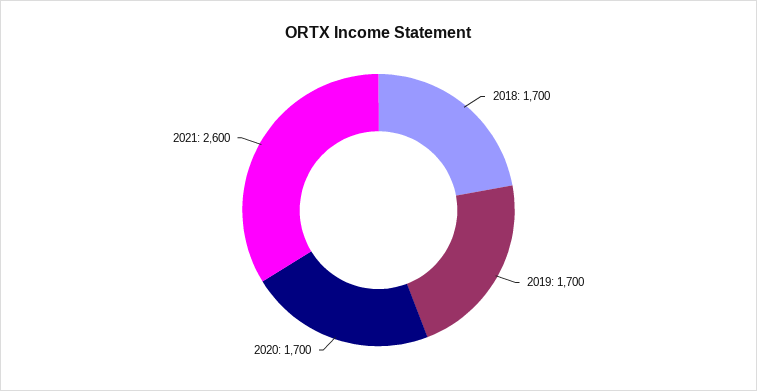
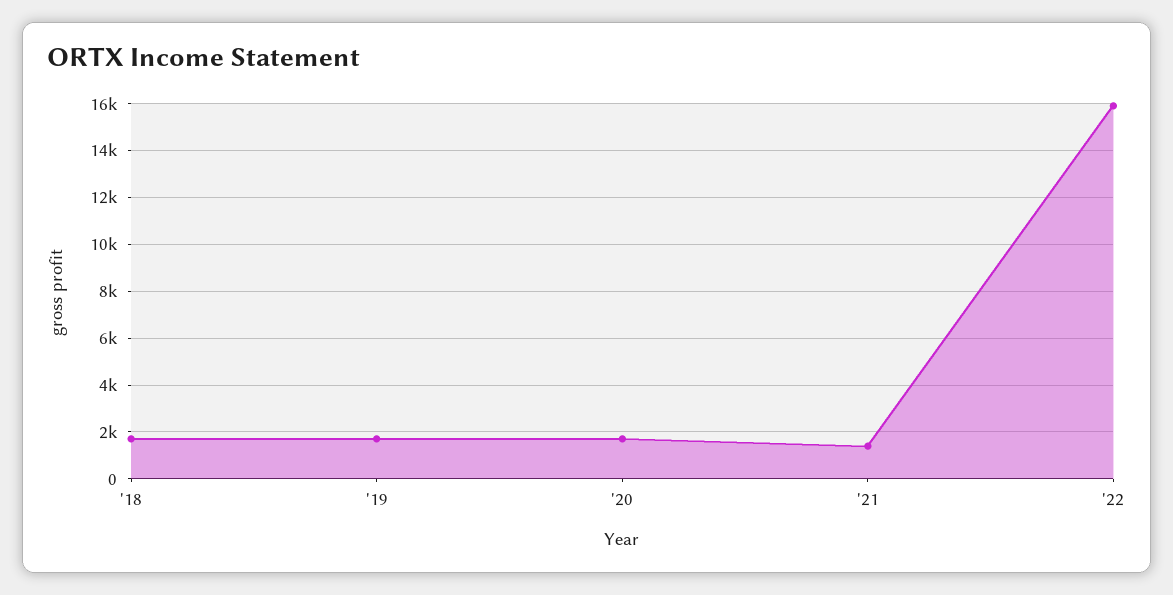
2021: 2600 -> 1500
'22: none -> 16000

